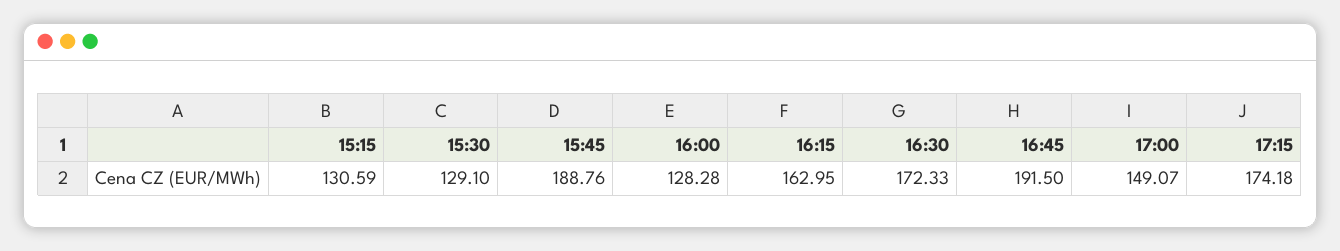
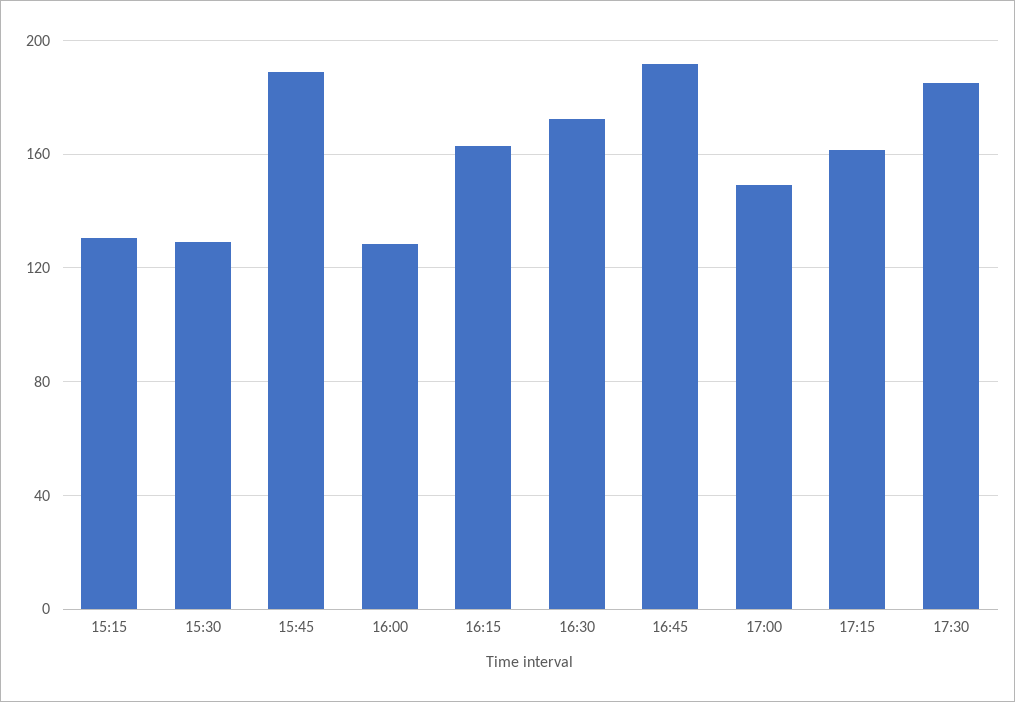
17:15: 174.18 -> 160
17:30: none -> 185

